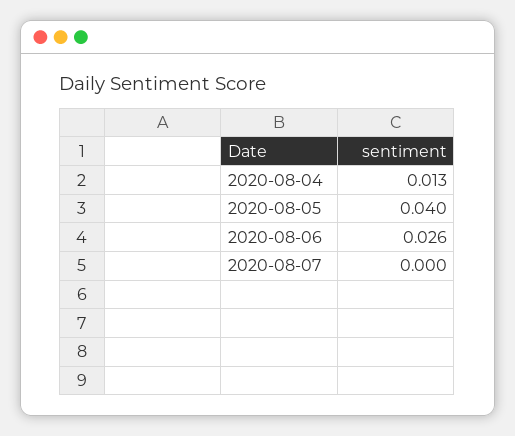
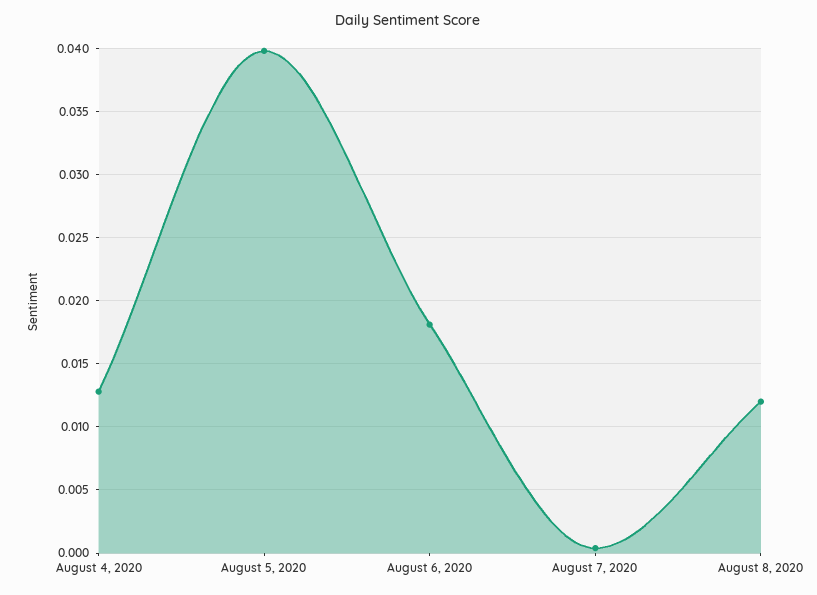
2020-08-06: 0.026 -> 0.018
August 8, 2020: none -> 0.012

